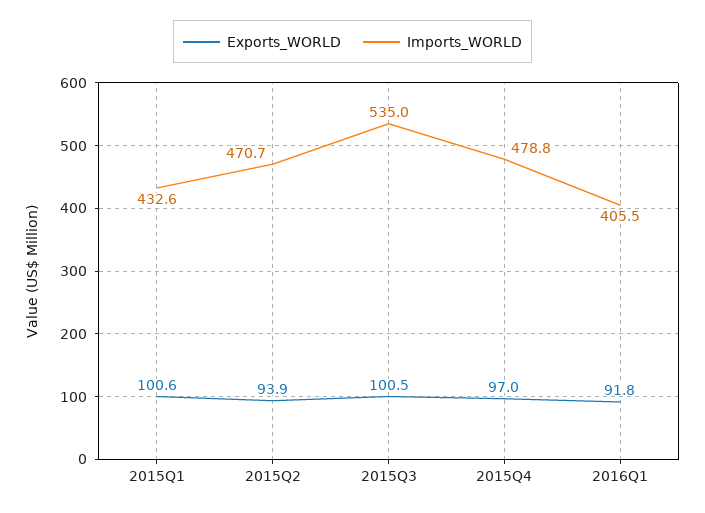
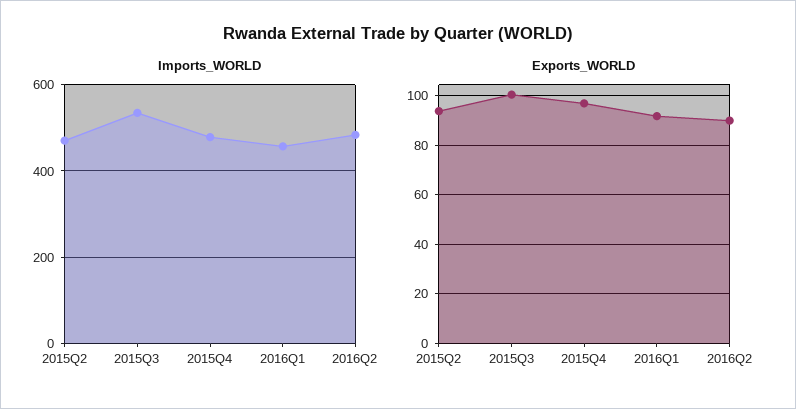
Exports_WORLD, 2015Q1: 100.6 -> none
Imports_WORLD, 2015Q1: 432.6 -> none
Imports_WORLD, 2016Q1: 405.5 -> 460
Imports_WORLD, 2016Q2: none -> 480
Exports_WORLD, 2016Q2: none -> 90

